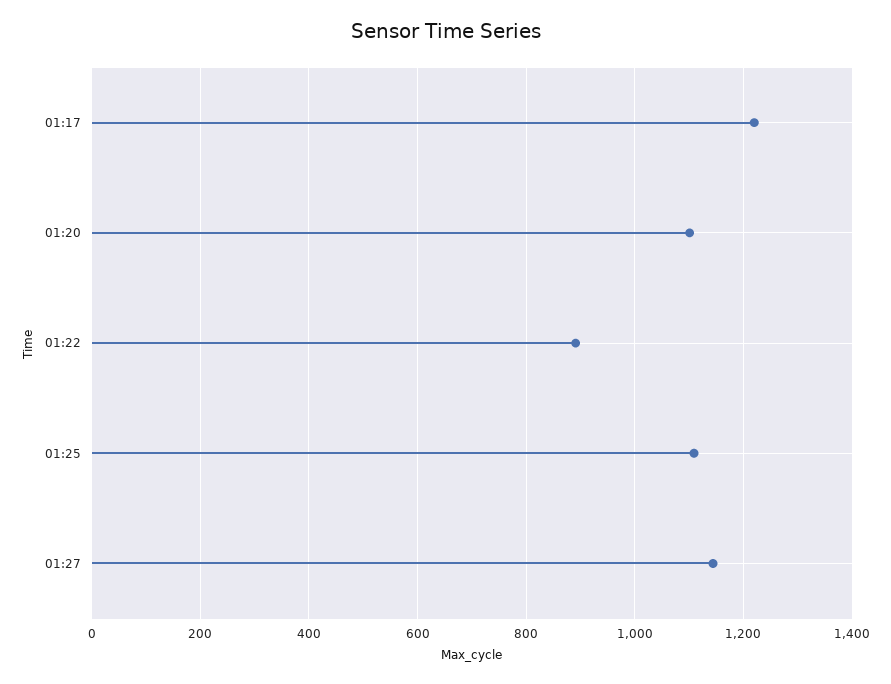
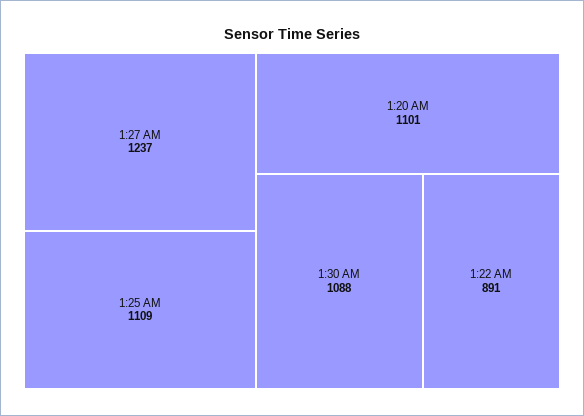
01:17: 1220 -> none
01:27: 1140 -> 1237
1:30 AM: none -> 1088

